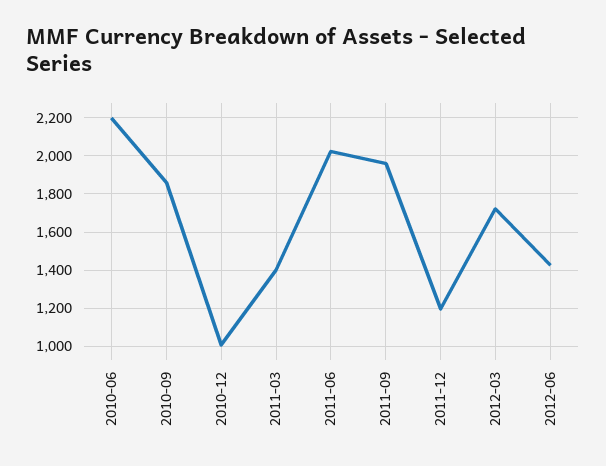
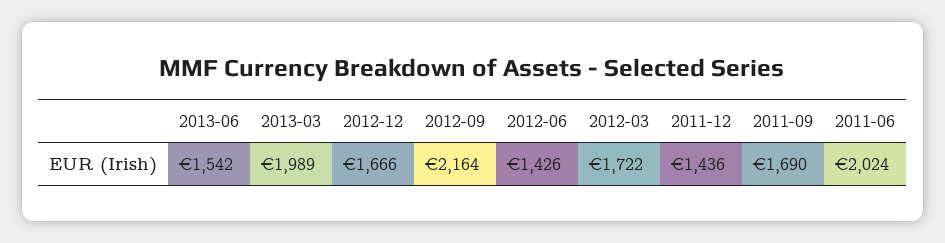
2010-06: 2200 -> none
2010-09: 1850 -> none
2010-12: 1000 -> none
2011-03: 1400 -> none
2011-09: 1950 -> 1690
2011-12: 1200 -> 1436
2013-06: none -> 1542
2013-03: none -> 1989
2012-12: none -> 1666
2012-09: none -> 2164

